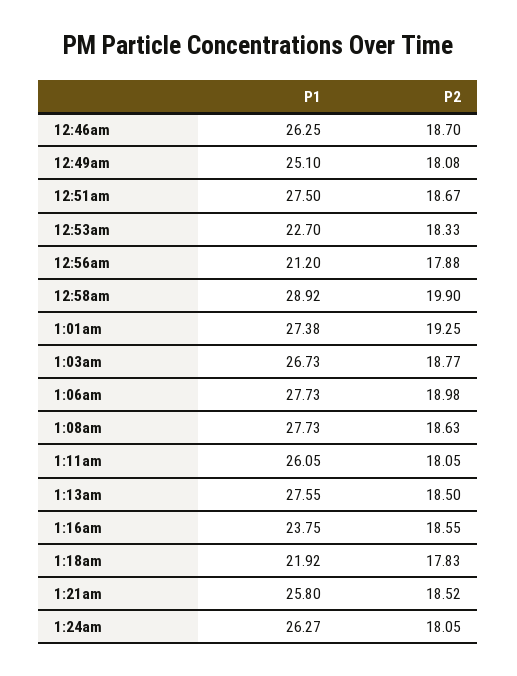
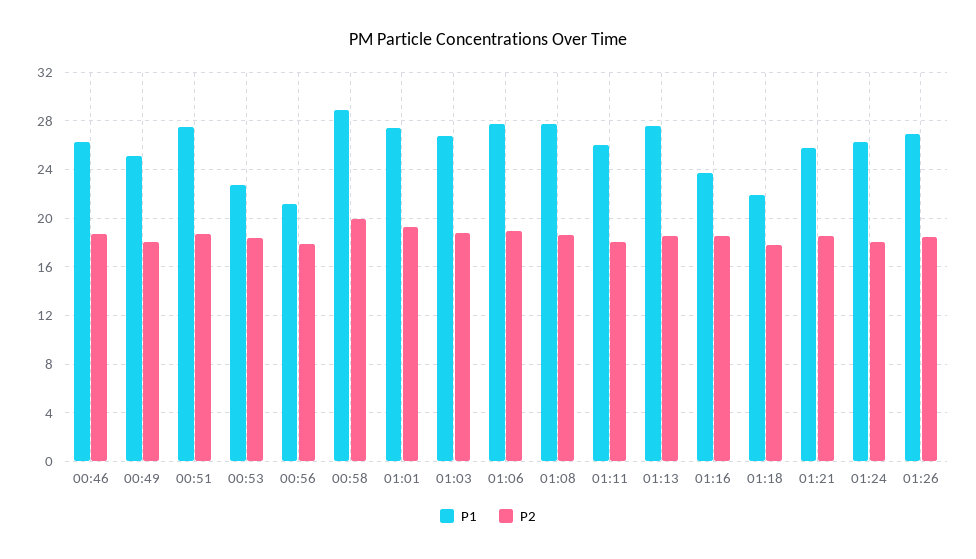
P1, 01:26: none -> 27
P2, 01:26: none -> 18.5

